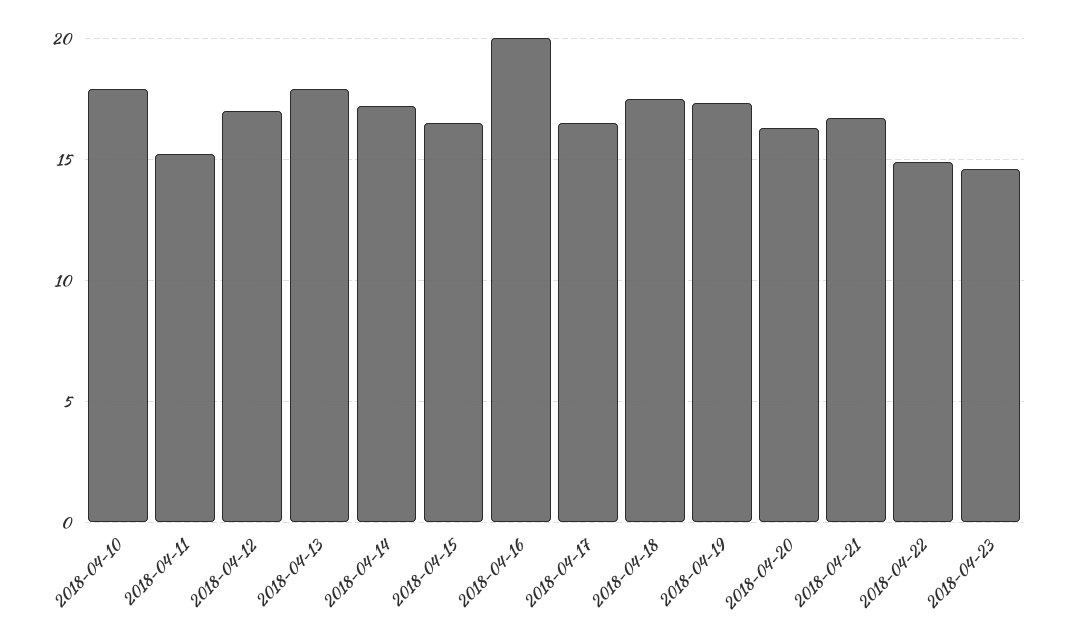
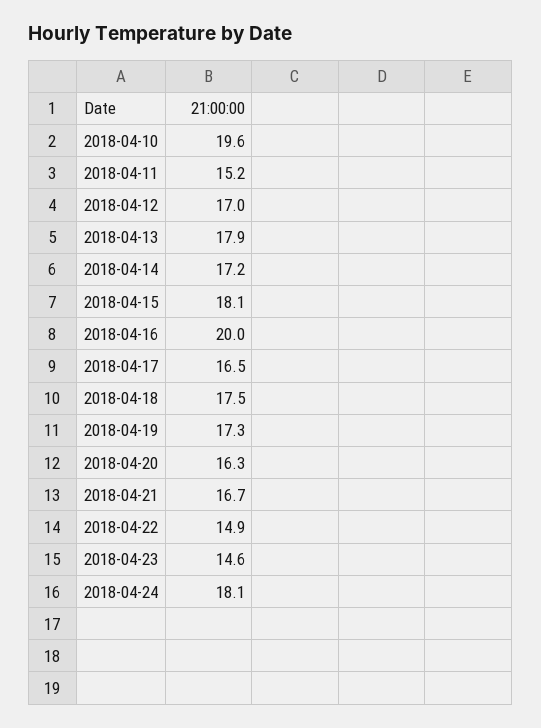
2018-04-10: 18 -> 19.6
2018-04-15: 16.5 -> 18.1
2018-04-24: none -> 18.1

